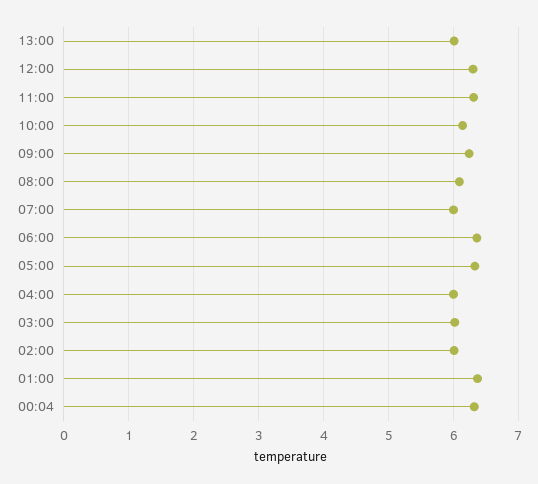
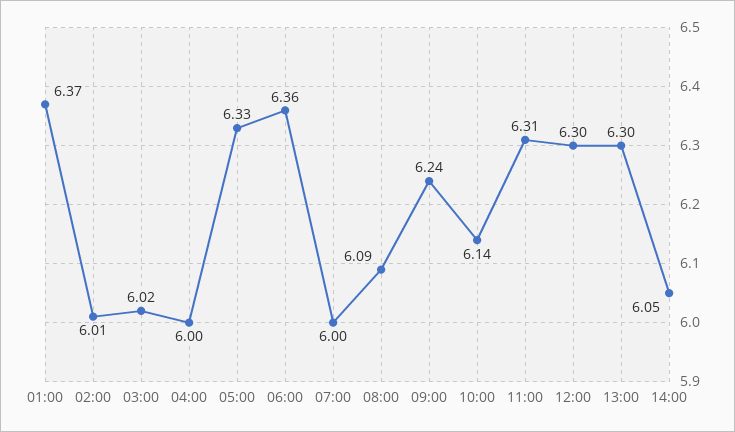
13:00: 6 -> 6.3
00:04: 6.3 -> none
14:00: none -> 6.05

